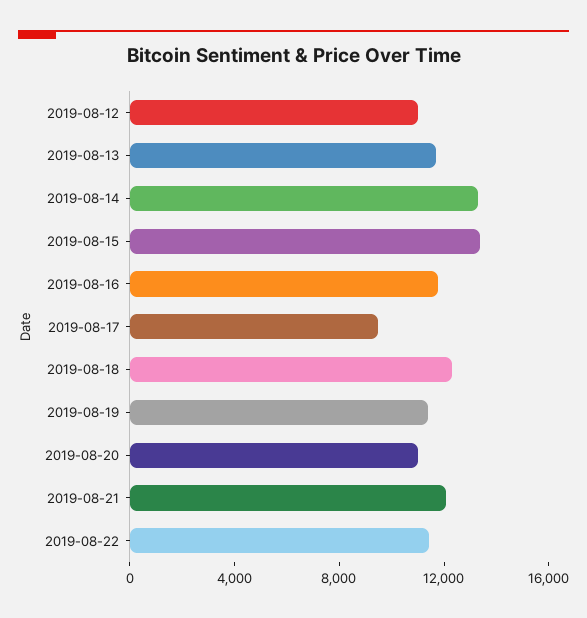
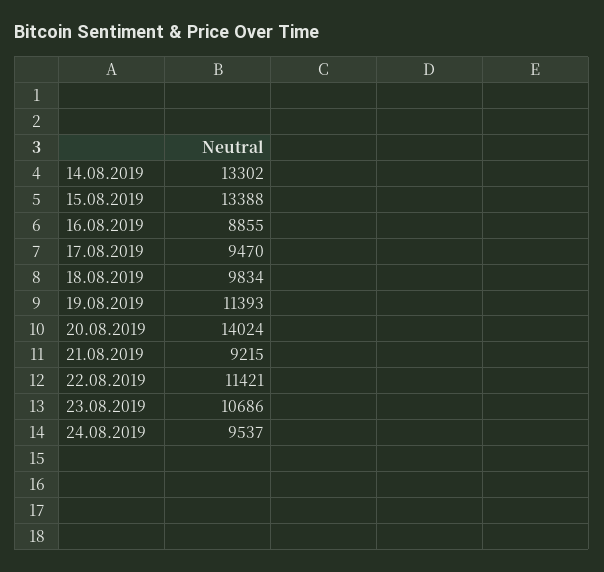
2019-08-12: 11000 -> none
2019-08-13: 12000 -> none
2019-08-16: 12000 -> 8855
2019-08-18: 12000 -> 9834
2019-08-20: 11000 -> 14024
2019-08-21: 12000 -> 9215
23.08.2019: none -> 10686
24.08.2019: none -> 9537

